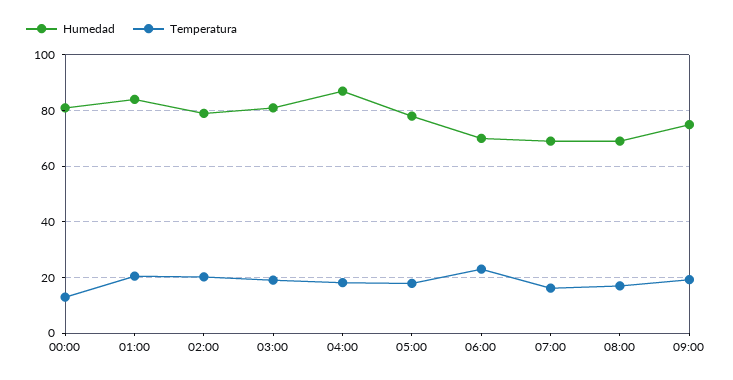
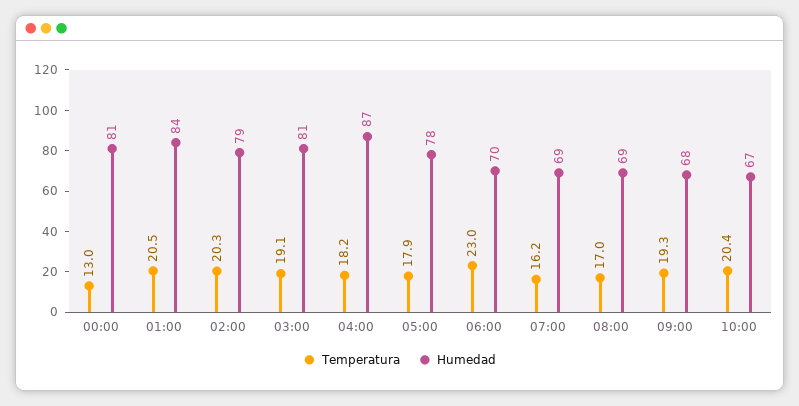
Humedad, 09:00: 75 -> 68
Temperatura, 10:00: none -> 20.4
Humedad, 10:00: none -> 67

